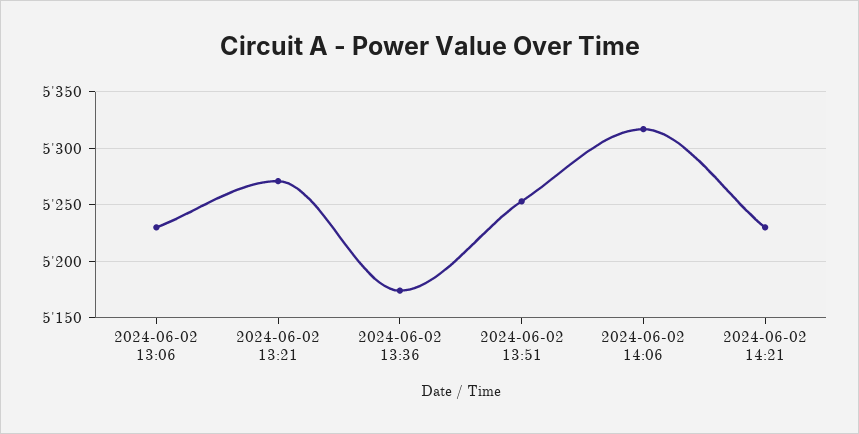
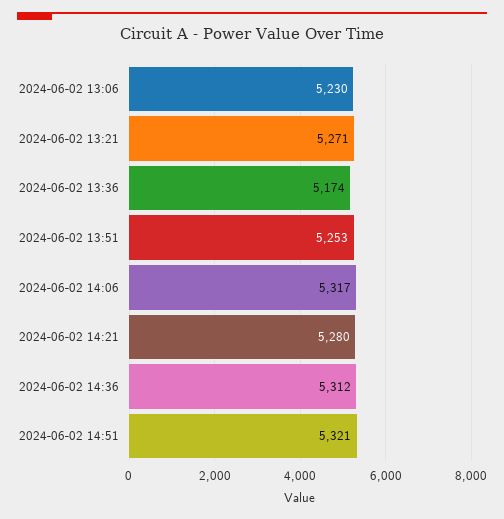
2024-06-02 14:21: 5230 -> 5280
2024-06-02 14:36: none -> 5312
2024-06-02 14:51: none -> 5321

